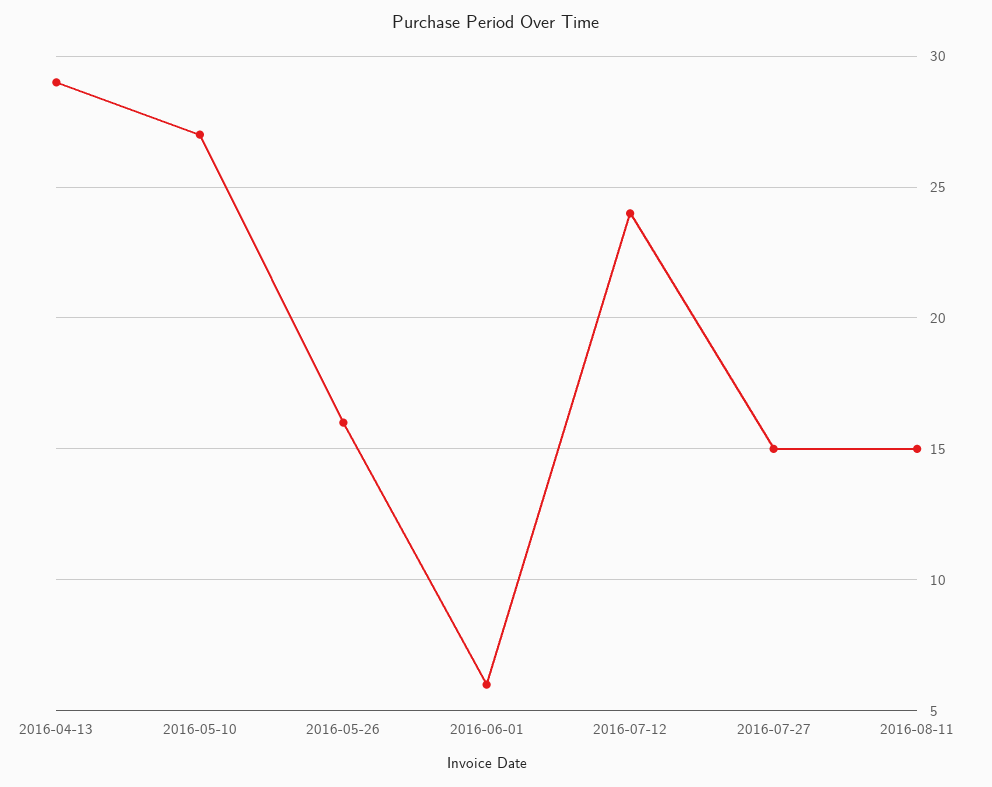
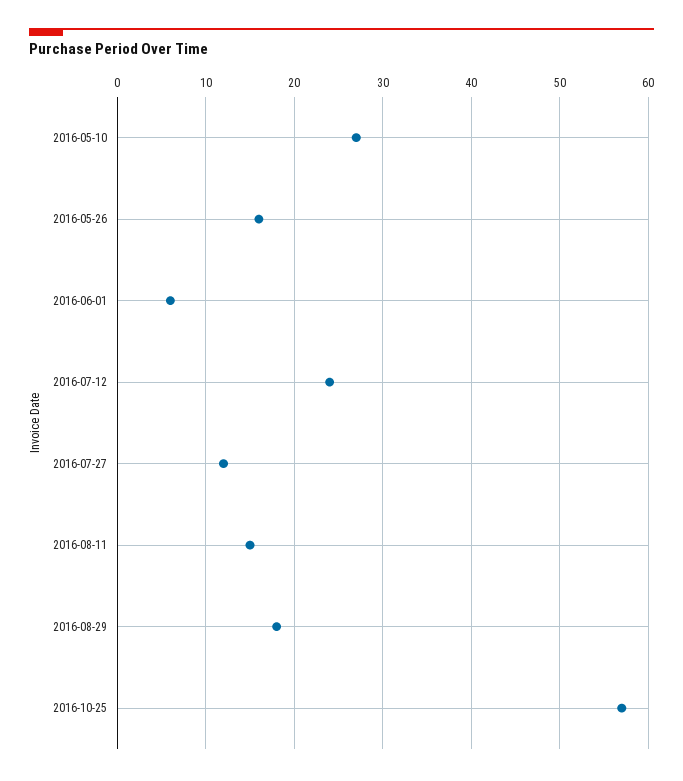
2016-04-13: 29 -> none
2016-07-27: 15 -> 12
2016-08-29: none -> 18
2016-10-25: none -> 57

